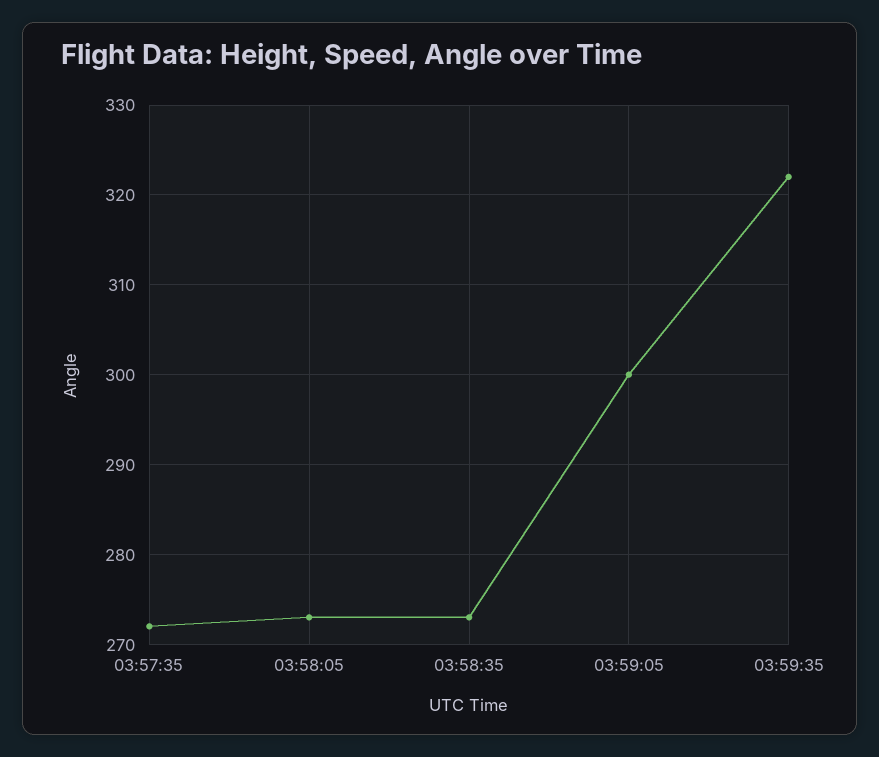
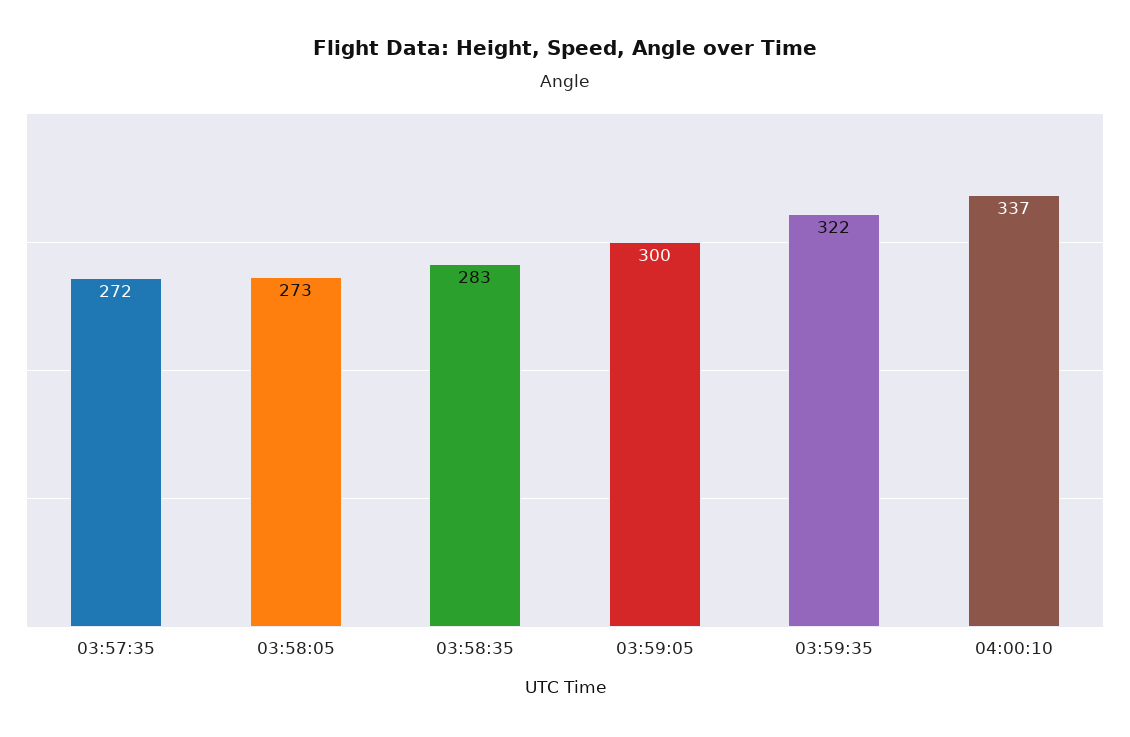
03:58:35: 273 -> 283
04:00:10: none -> 337

